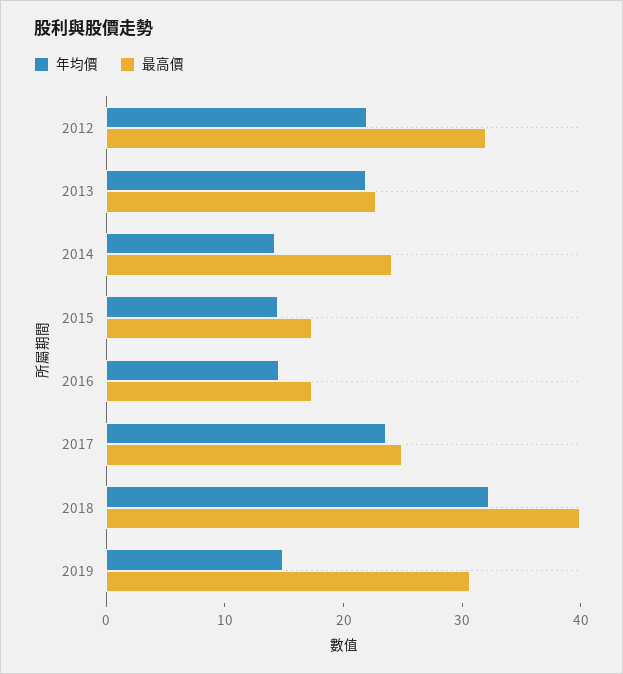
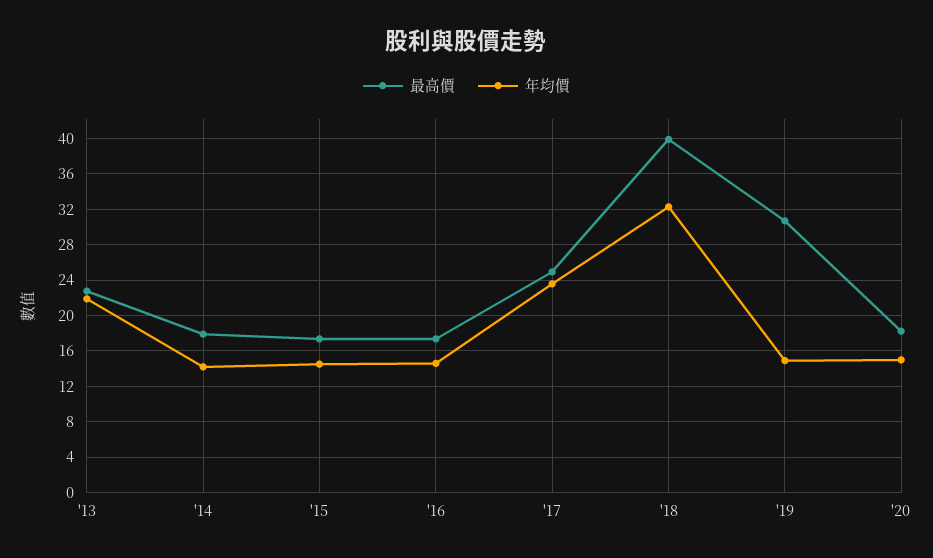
年均價, 2012: 22 -> none
最高價, 2012: 32 -> none
最高價, 2014: 24 -> 18
最高價, '20: none -> 18
年均價, '20: none -> 15

